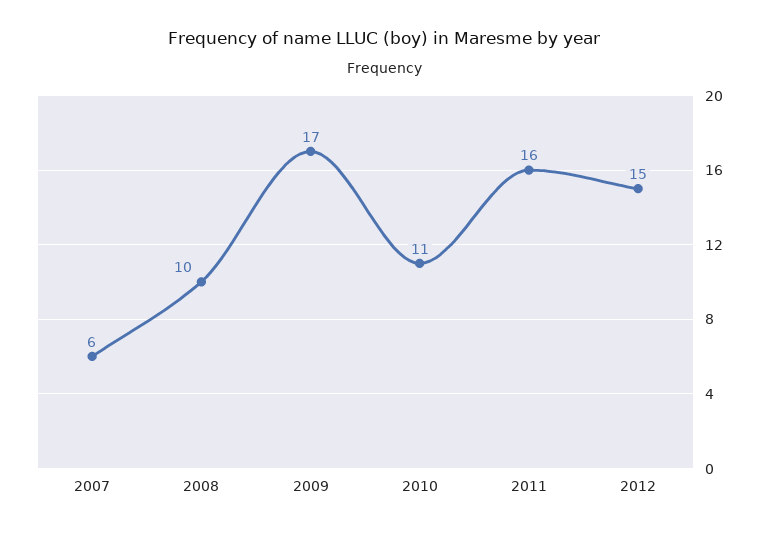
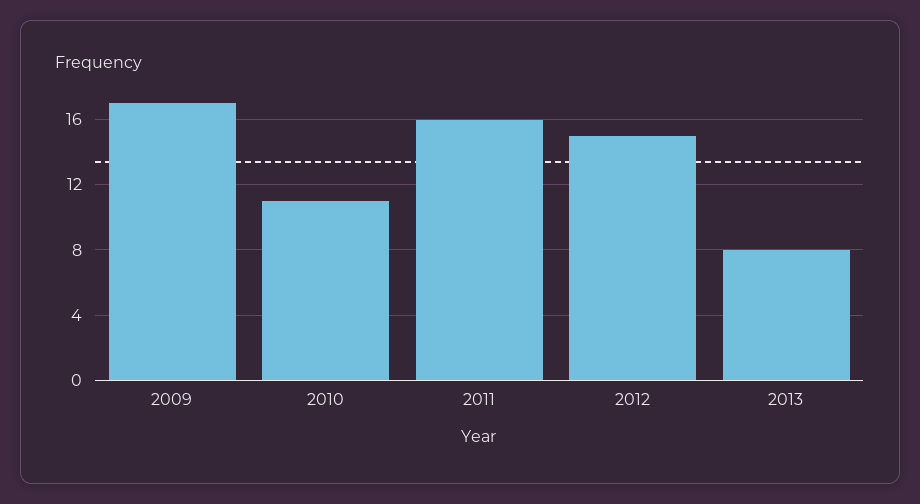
2007: 6 -> none
2008: 10 -> none
2013: none -> 8

